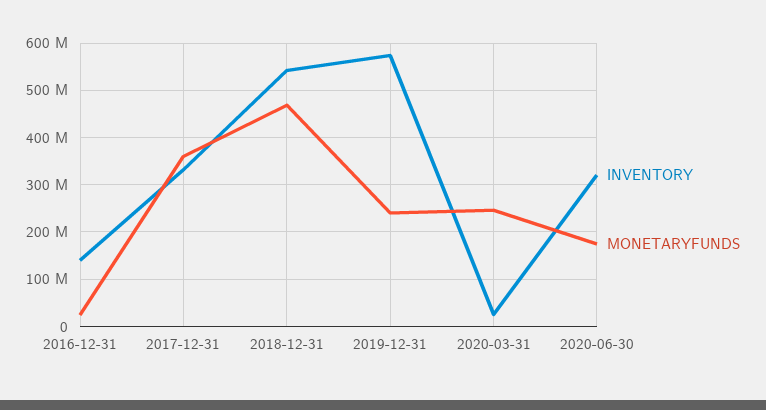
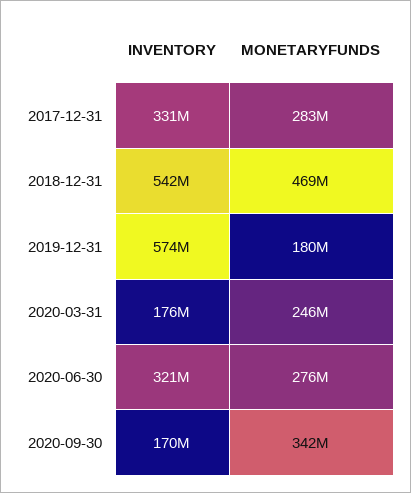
INVENTORY, 2016-12-31: 140000000 -> none
MONETARYFUNDS, 2016-12-31: 20000000 -> none
MONETARYFUNDS, 2017-12-31: 360000000 -> 283000000
MONETARYFUNDS, 2019-12-31: 240000000 -> 180000000
INVENTORY, 2020-03-31: 20000000 -> 176000000
MONETARYFUNDS, 2020-06-30: 180000000 -> 276000000
INVENTORY, 2020-09-30: none -> 170000000
MONETARYFUNDS, 2020-09-30: none -> 342000000

